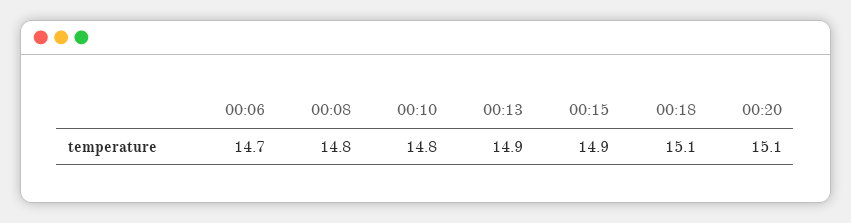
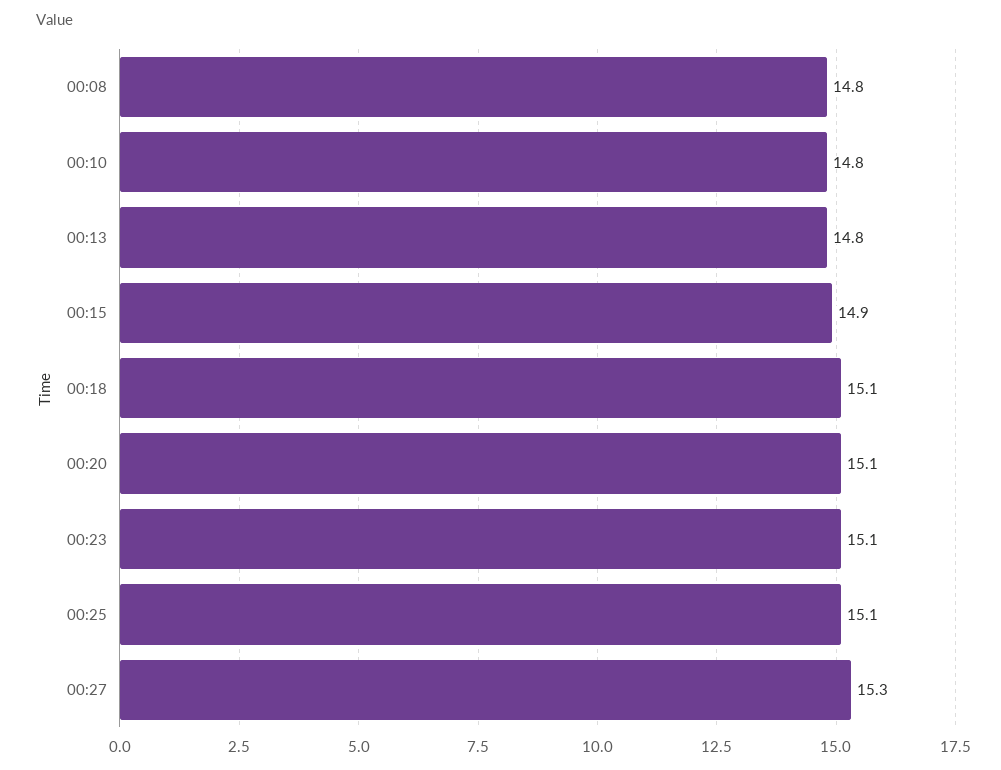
00:06: 14.7 -> none
00:13: 14.9 -> 14.8
00:23: none -> 15.1
00:25: none -> 15.1
00:27: none -> 15.3

